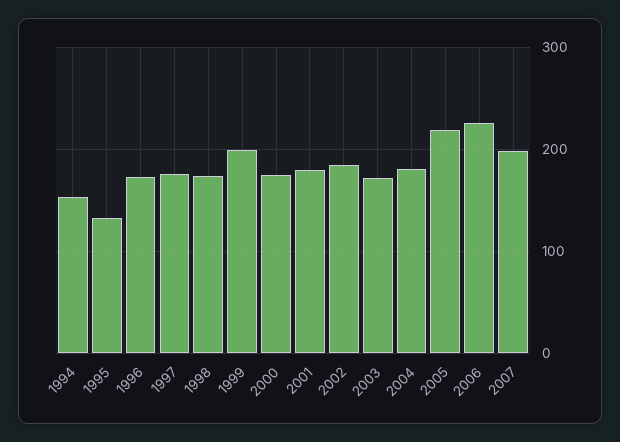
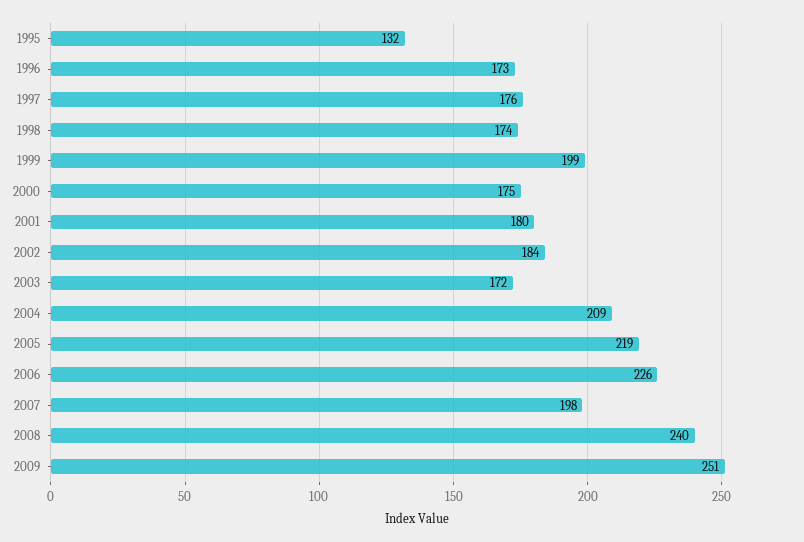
1994: 150 -> none
2004: 180 -> 209
2008: none -> 240
2009: none -> 251

